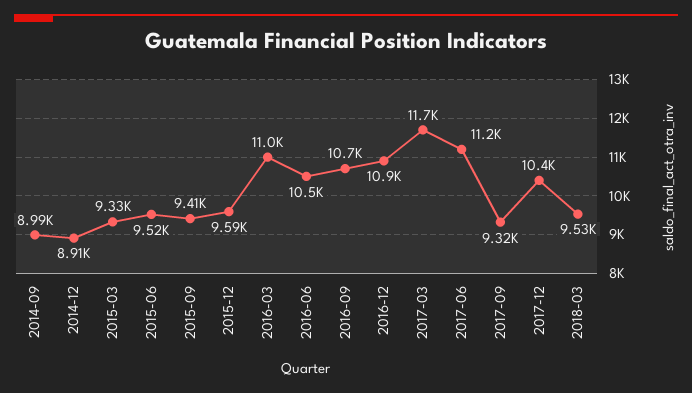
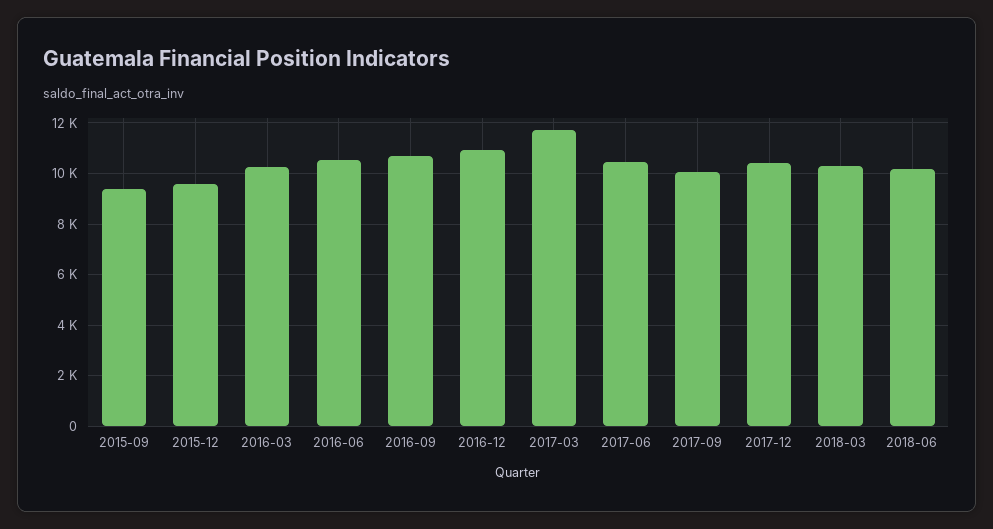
2014-09: 8990 -> none
2014-12: 8910 -> none
2015-03: 9330 -> none
2015-06: 9520 -> none
2016-03: 11000 -> 10250
2017-06: 11200 -> 10500
2017-09: 9320 -> 10000
2018-03: 9530 -> 10250
2018-06: none -> 10250

